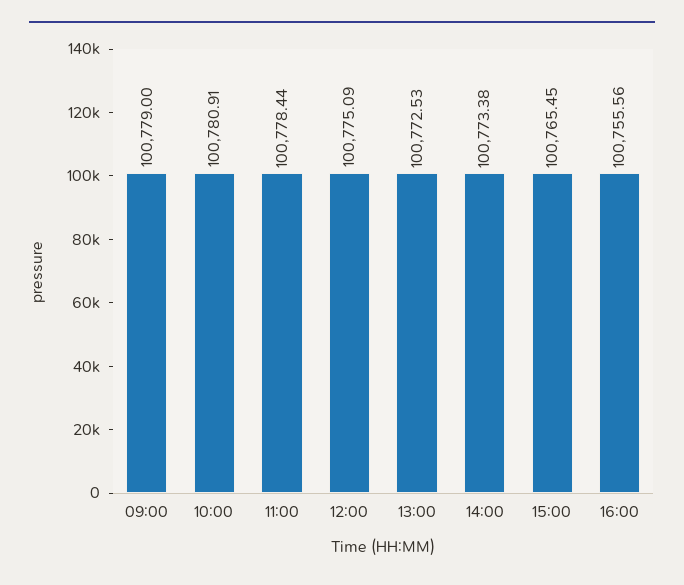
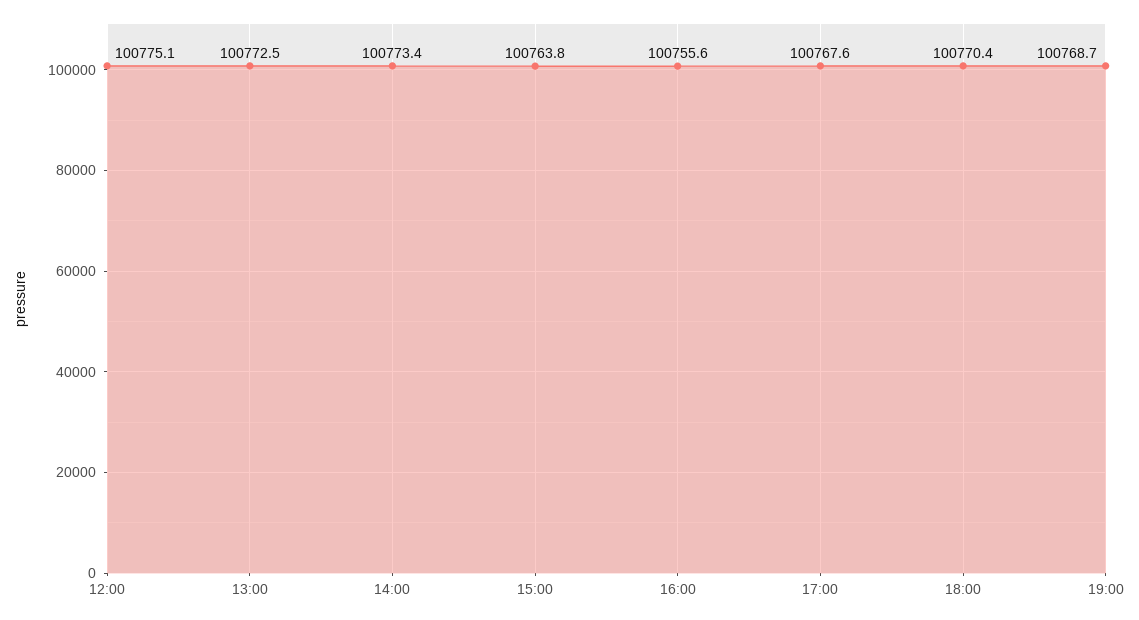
09:00: 100779 -> none
10:00: 100780.91 -> none
11:00: 100778.44 -> none
15:00: 100765.45 -> 100763.8
17:00: none -> 100767.6
18:00: none -> 100770.4
19:00: none -> 100768.7

